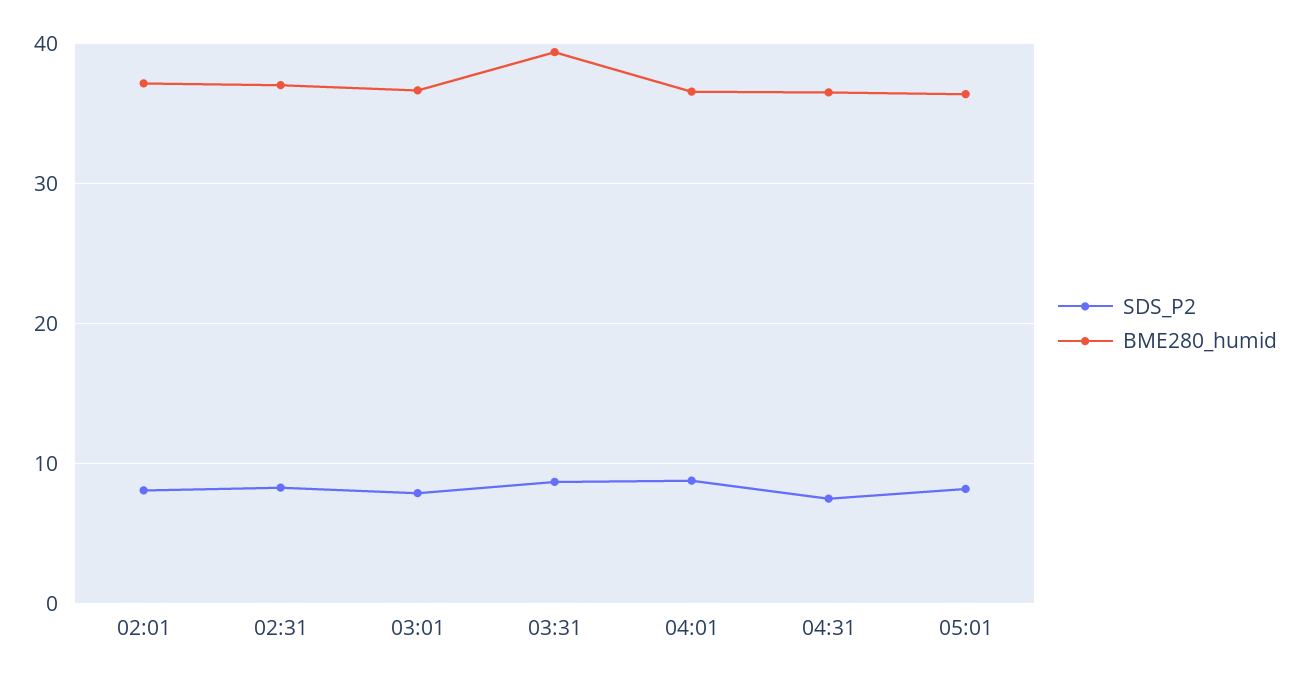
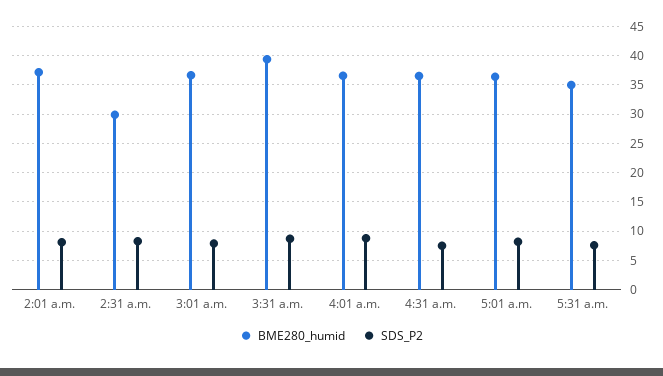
BME280_humid, 02:31: 37 -> 30
BME280_humid, 5:31 a.m.: none -> 35
SDS_P2, 5:31 a.m.: none -> 7.5

